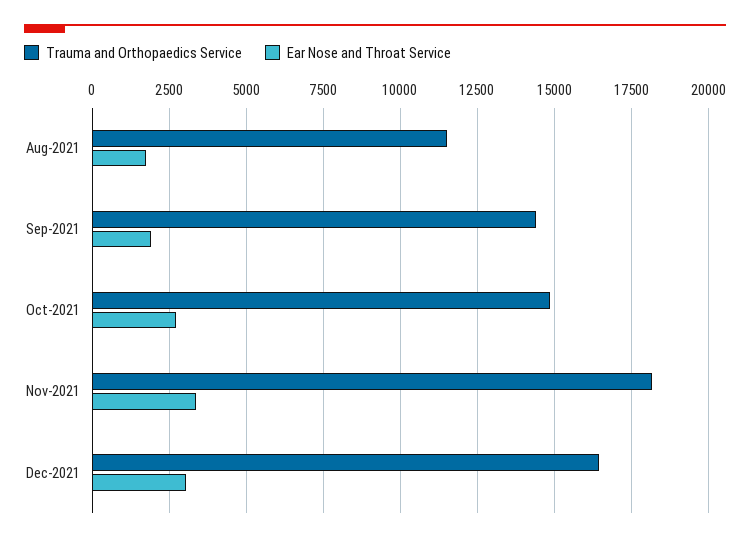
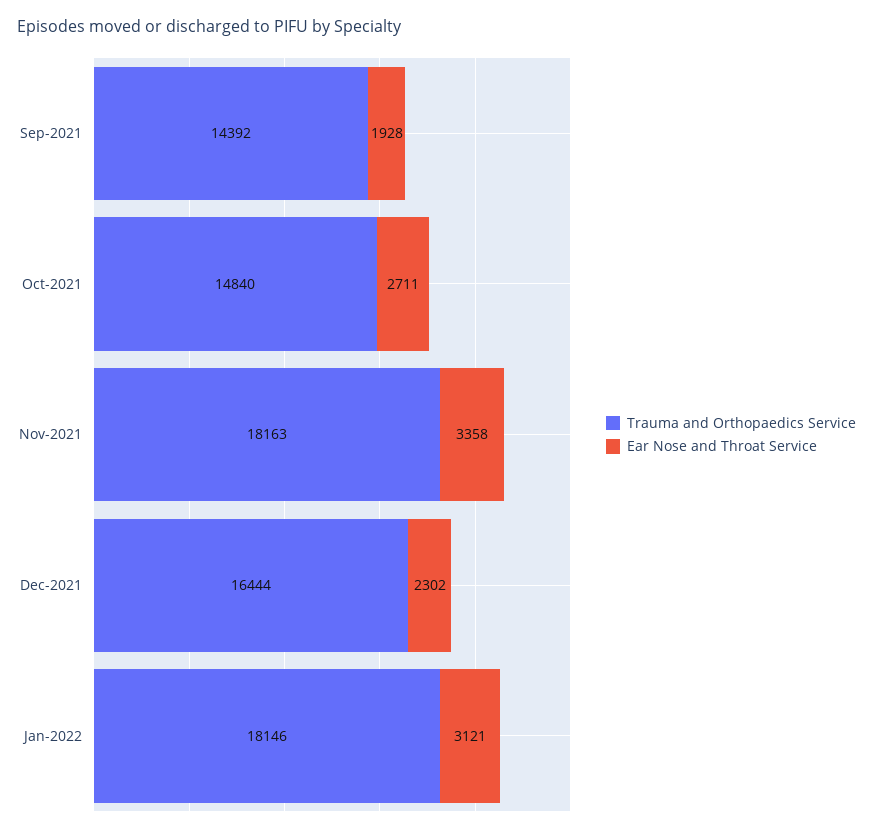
Trauma and Orthopaedics Service, Aug-2021: 11500 -> none
Ear Nose and Throat Service, Aug-2021: 1750 -> none
Ear Nose and Throat Service, Dec-2021: 3000 -> 2302
Trauma and Orthopaedics Service, Jan-2022: none -> 18146
Ear Nose and Throat Service, Jan-2022: none -> 3121

